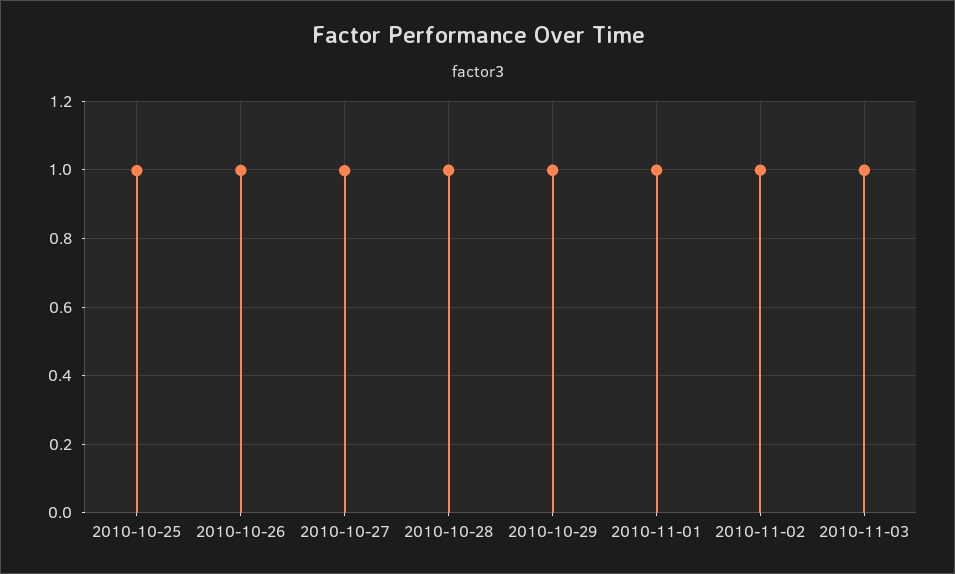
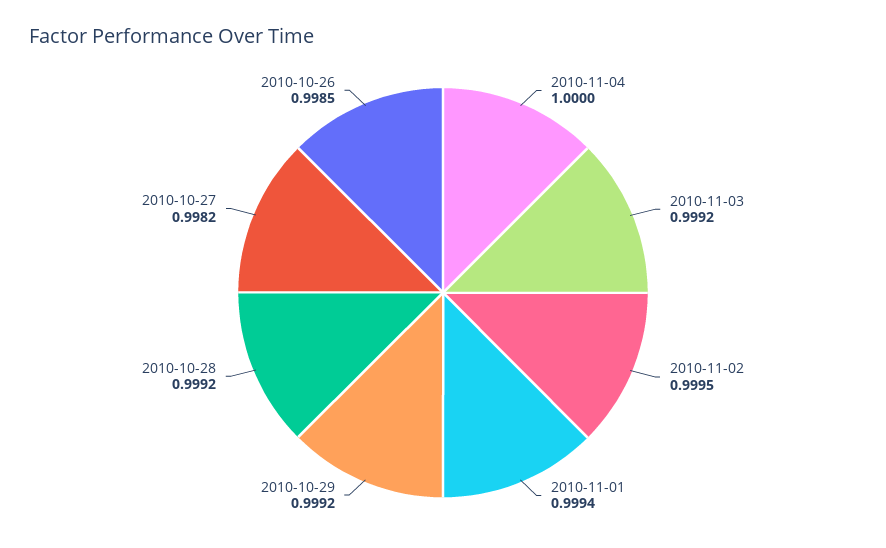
2010-10-25: 1 -> none
2010-11-04: none -> 1

